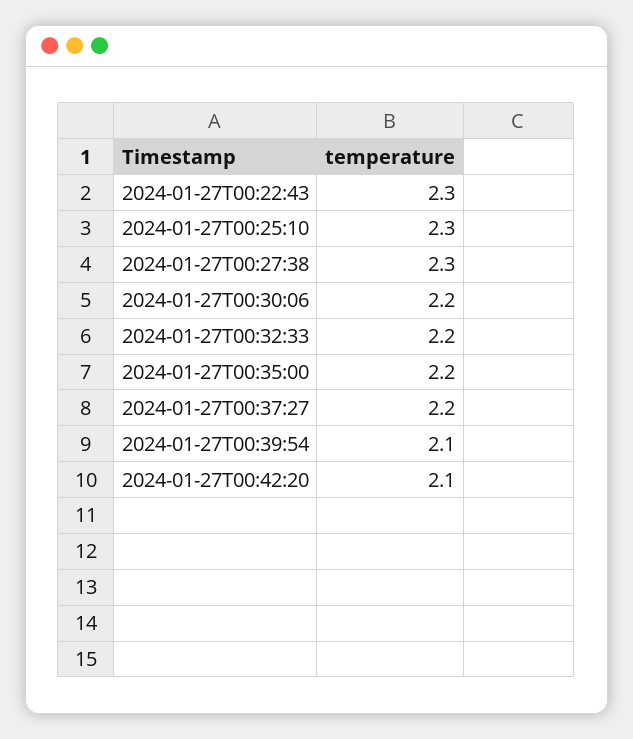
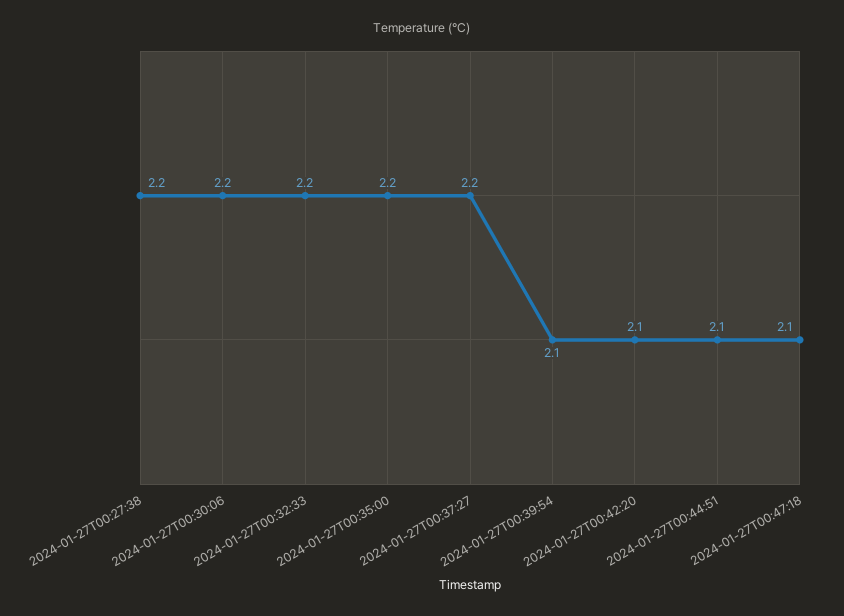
2024-01-27T00:22:43: 2.3 -> none
2024-01-27T00:25:10: 2.3 -> none
2024-01-27T00:27:38: 2.3 -> 2.2
2024-01-27T00:44:51: none -> 2.1
2024-01-27T00:47:18: none -> 2.1

